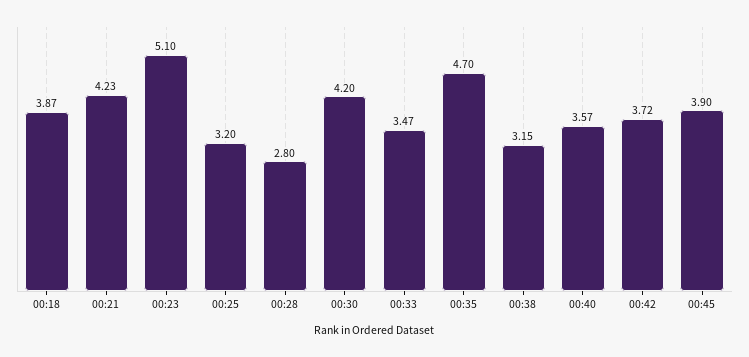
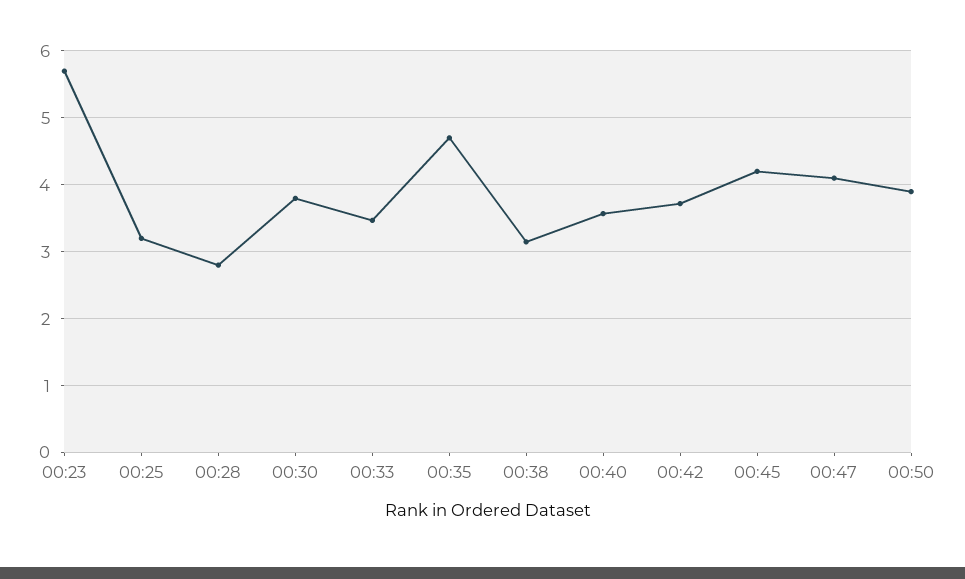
00:18: 3.87 -> none
00:21: 4.23 -> none
00:23: 5.1 -> 5.7
00:30: 4.2 -> 3.8
00:45: 3.9 -> 4.2
00:47: none -> 4.1
00:50: none -> 3.9

